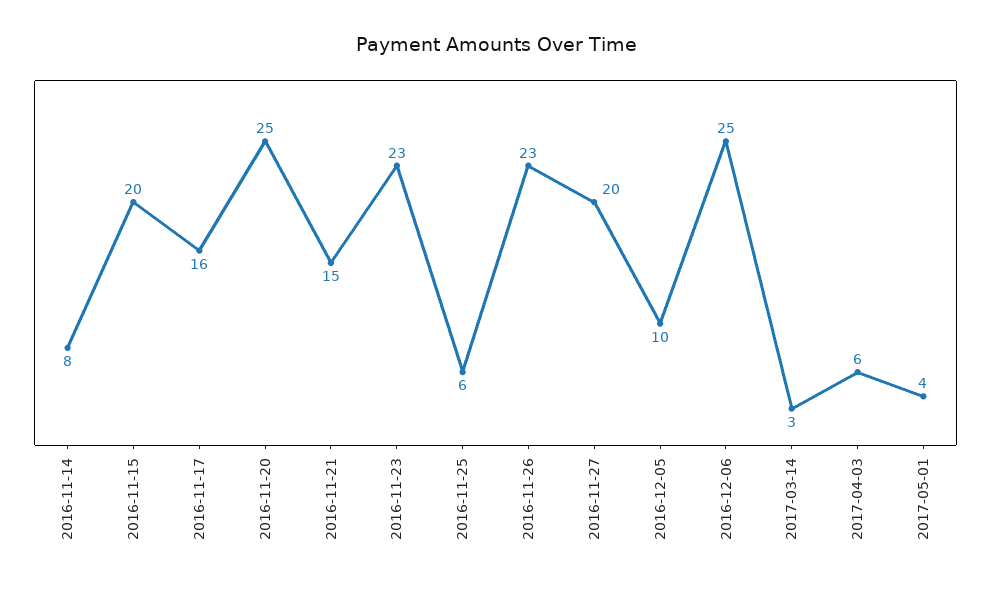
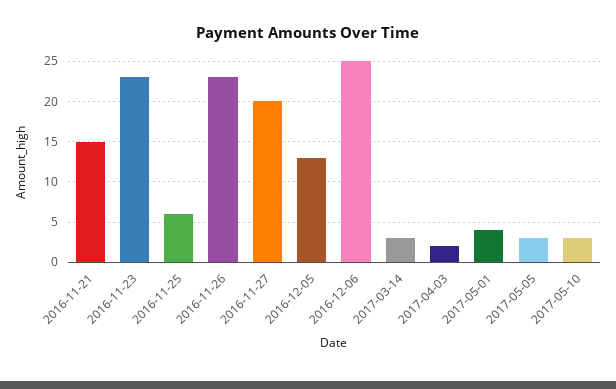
2016-11-14: 8 -> none
2016-11-15: 20 -> none
2016-11-17: 16 -> none
2016-11-20: 25 -> none
2016-12-05: 10 -> 13
2017-04-03: 6 -> 2
2017-05-05: none -> 3
2017-05-10: none -> 3

